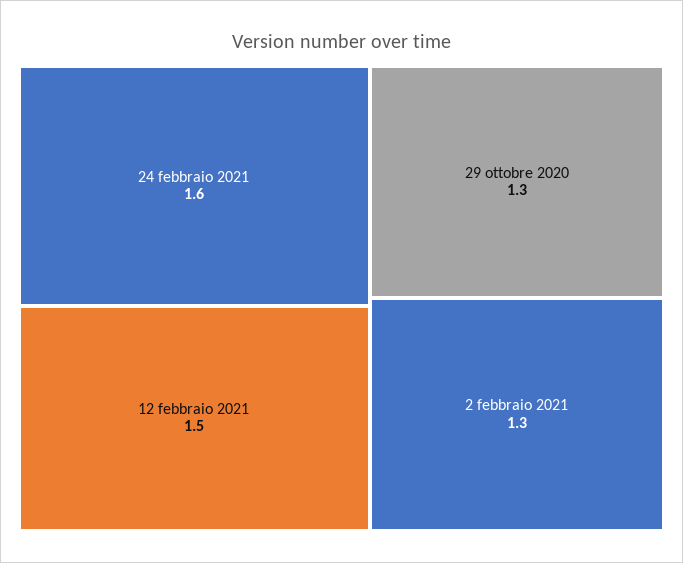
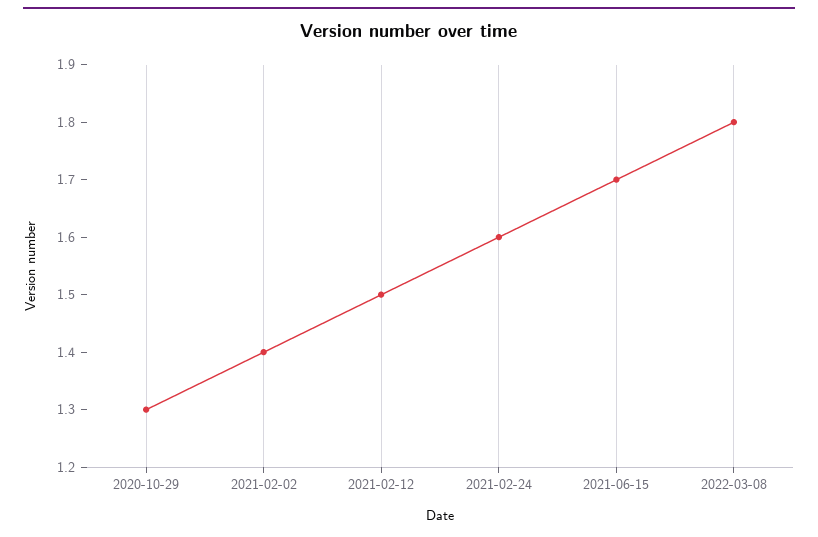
2 febbraio 2021: 1.3 -> 1.4
2021-06-15: none -> 1.7
2022-03-08: none -> 1.8

